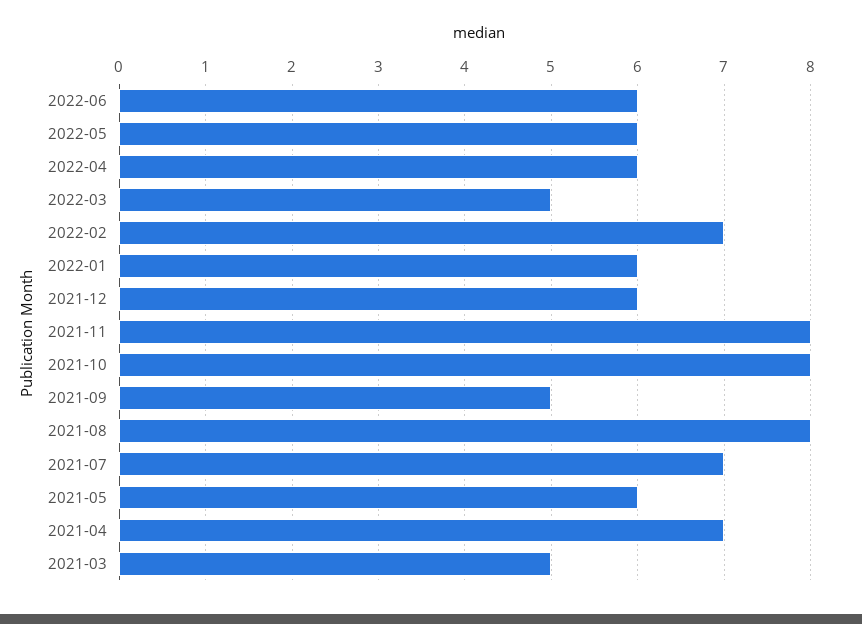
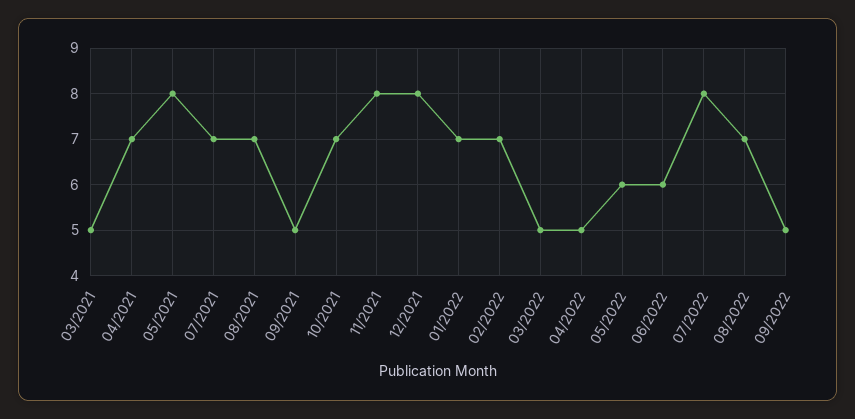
2022-04: 6 -> 5
2022-01: 6 -> 7
2021-12: 6 -> 8
2021-10: 8 -> 7
2021-08: 8 -> 7
2021-05: 6 -> 8
07/2022: none -> 8
08/2022: none -> 7
09/2022: none -> 5

